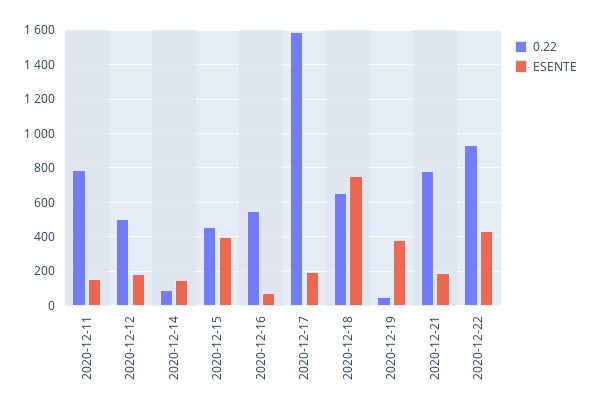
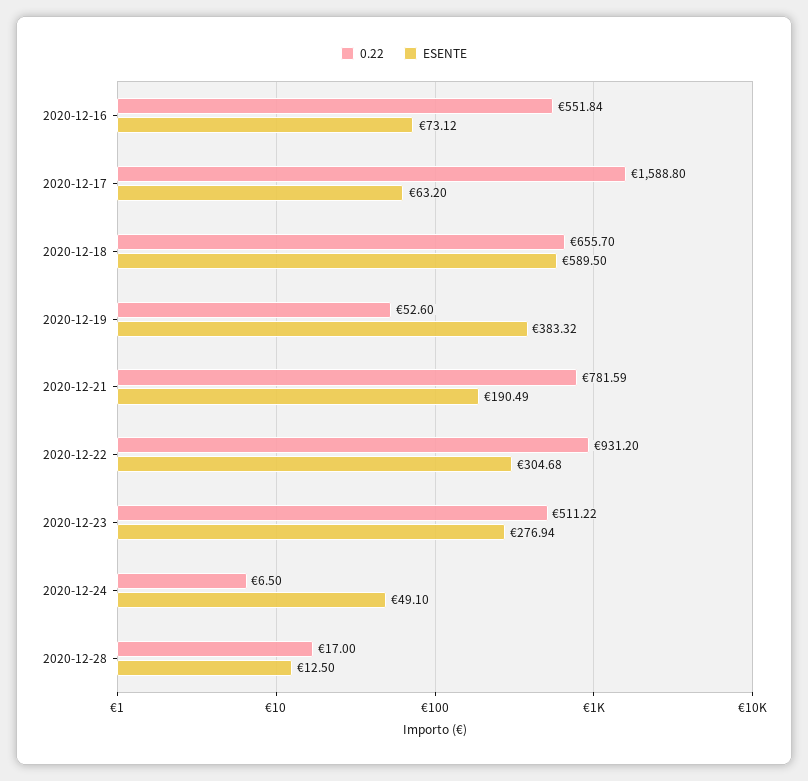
0.22, 2020-12-11: 800 -> none
ESENTE, 2020-12-11: 150 -> none
0.22, 2020-12-12: 500 -> none
ESENTE, 2020-12-12: 200 -> none
0.22, 2020-12-14: 100 -> none
ESENTE, 2020-12-14: 150 -> none
0.22, 2020-12-15: 450 -> none
ESENTE, 2020-12-15: 400 -> none
ESENTE, 2020-12-17: 200 -> 63.2
ESENTE, 2020-12-18: 750 -> 589.5
ESENTE, 2020-12-22: 450 -> 304.68
0.22, 2020-12-23: none -> 511.22
ESENTE, 2020-12-23: none -> 276.94
0.22, 2020-12-24: none -> 6.5
ESENTE, 2020-12-24: none -> 49.1
0.22, 2020-12-28: none -> 17
ESENTE, 2020-12-28: none -> 12.5

